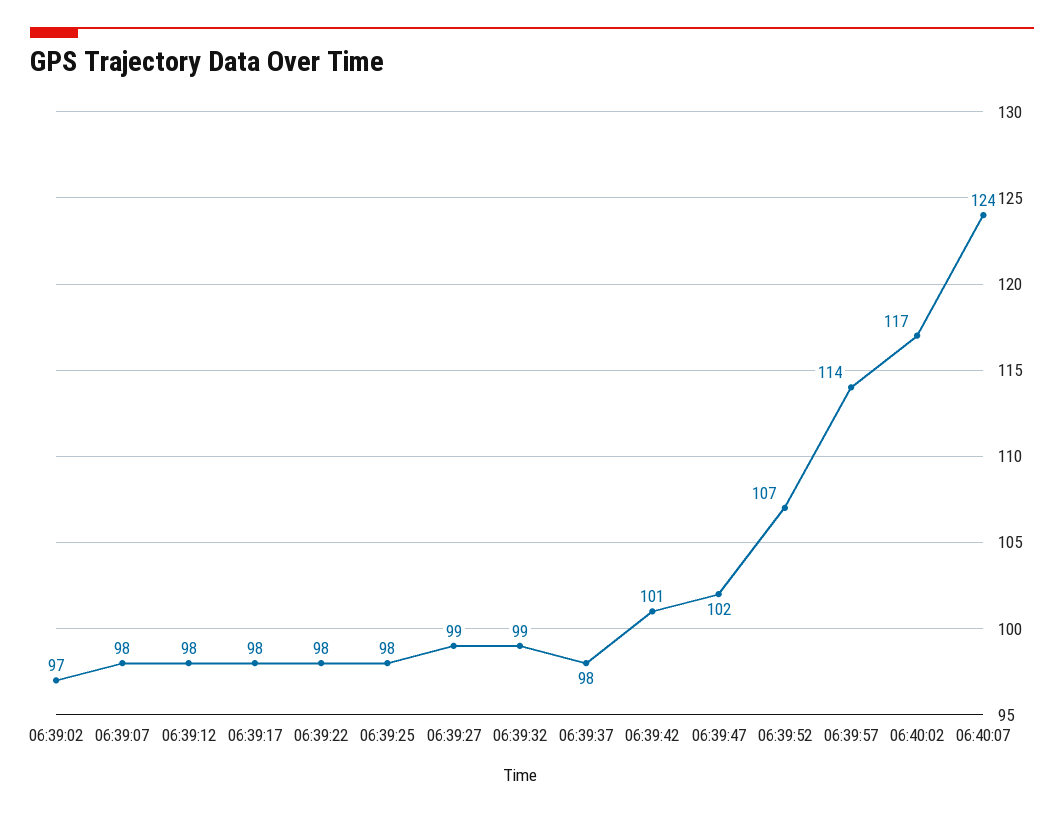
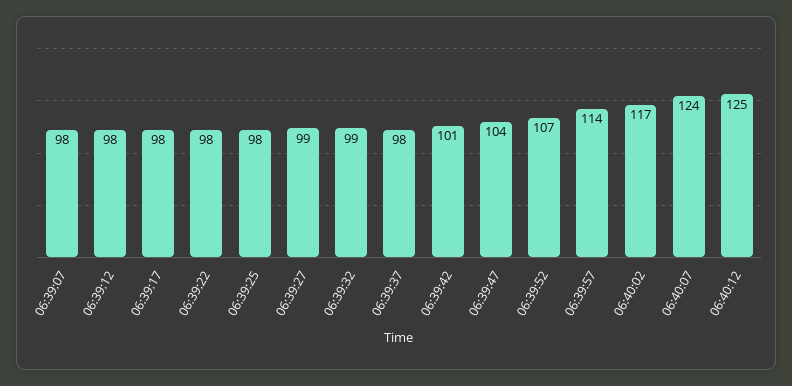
06:39:02: 97 -> none
06:39:47: 102 -> 104
06:40:12: none -> 125

